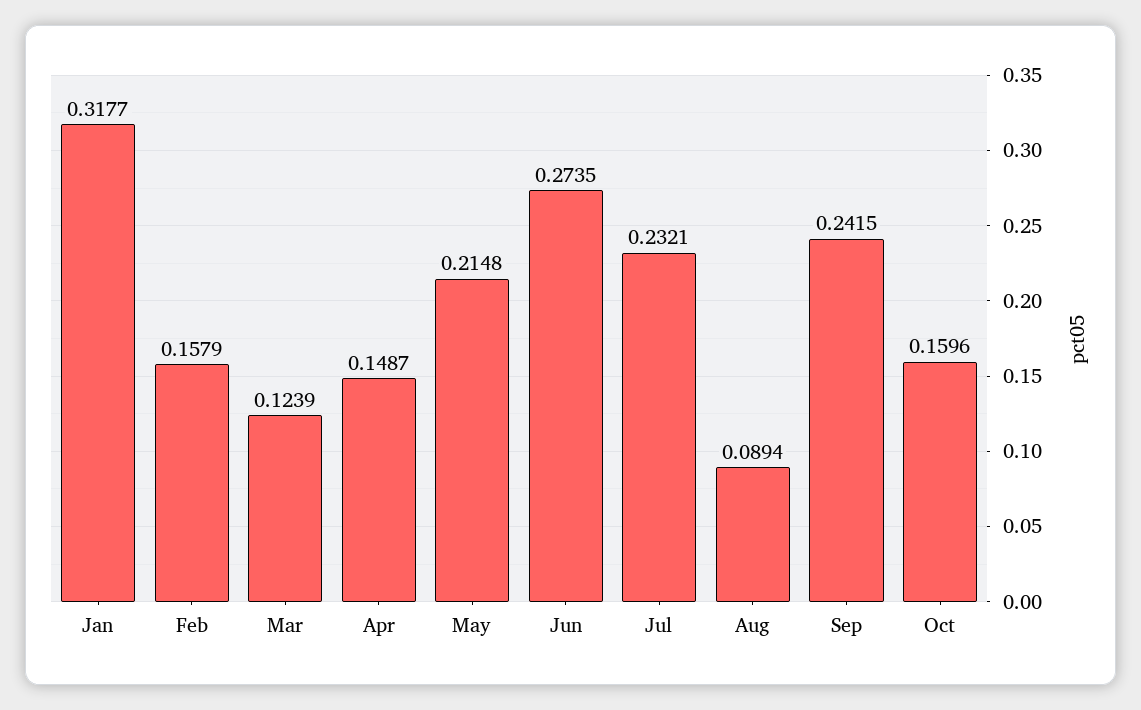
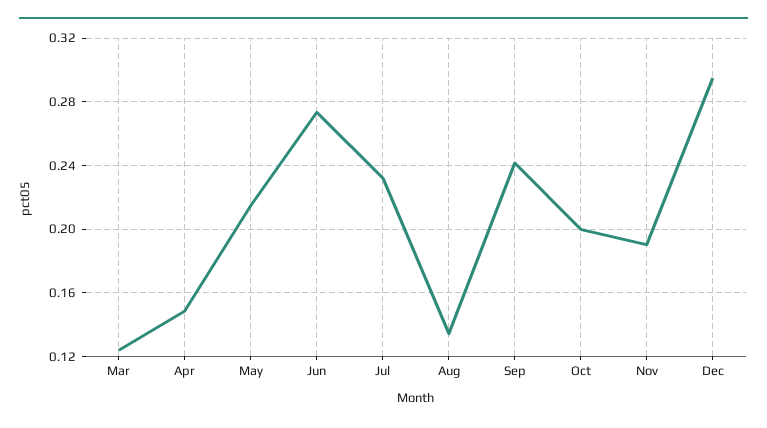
Jan: 0.3177 -> none
Feb: 0.1579 -> none
Aug: 0.0894 -> 0.135
Oct: 0.1596 -> 0.2
Nov: none -> 0.19
Dec: none -> 0.295

